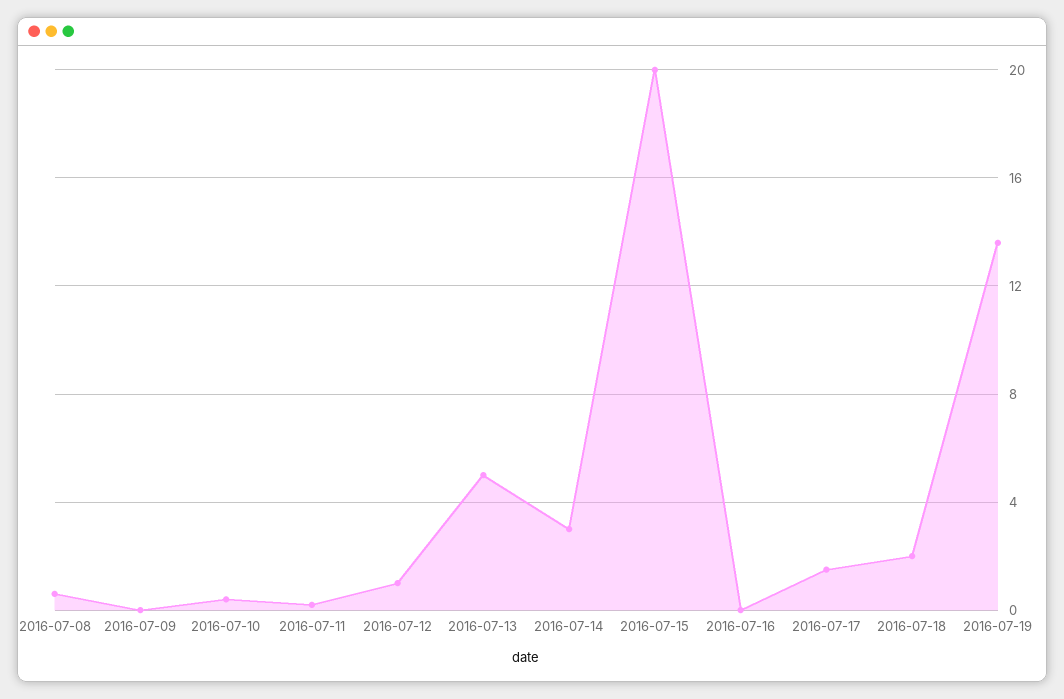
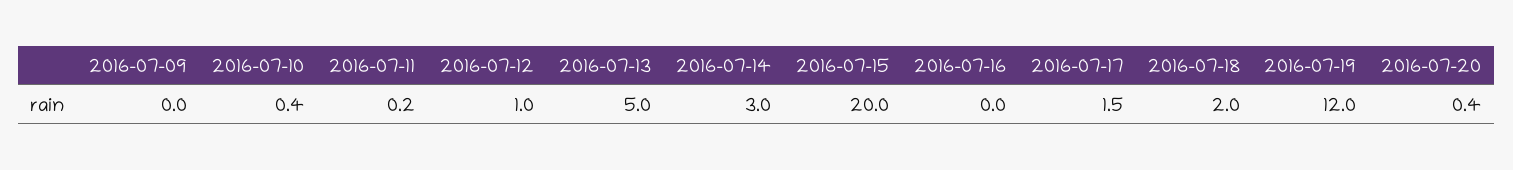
2016-07-08: 0.5 -> none
2016-07-19: 13.5 -> 12
2016-07-20: none -> 0.4

